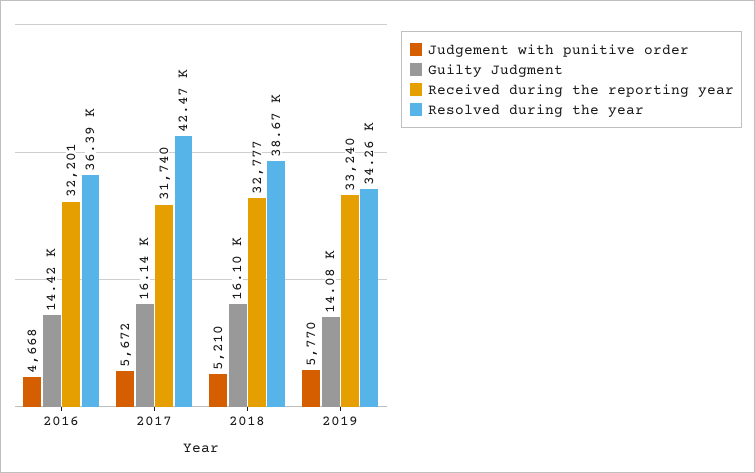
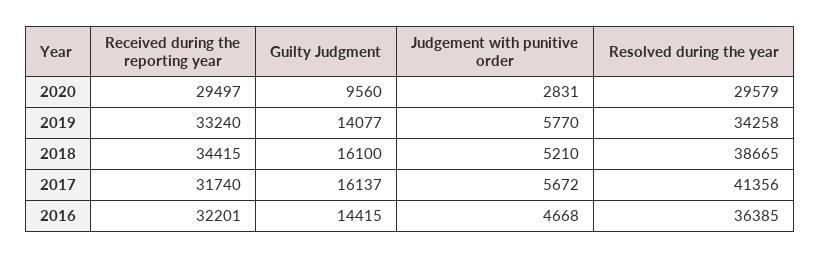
Resolved during the year, 2017: 42470 -> 41356
Received during the reporting year, 2018: 32777 -> 34415
Received during the reporting year, 2020: none -> 29497
Guilty Judgment, 2020: none -> 9560
Judgement with punitive order, 2020: none -> 2831
Resolved during the year, 2020: none -> 29579

